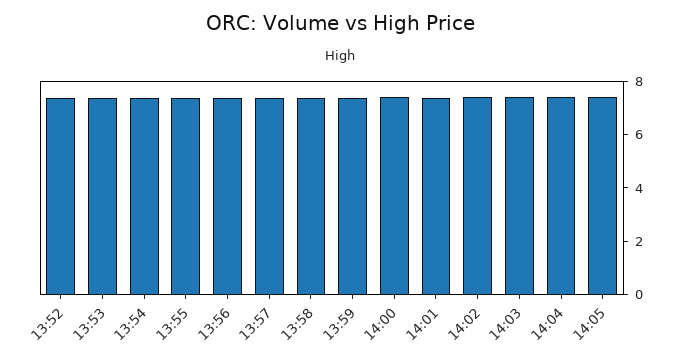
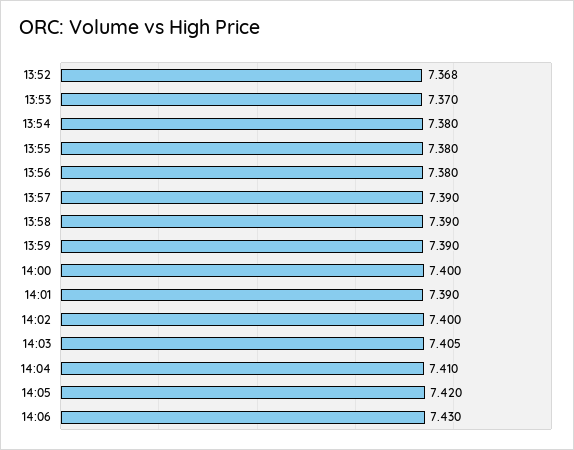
14:06: none -> 7.43

